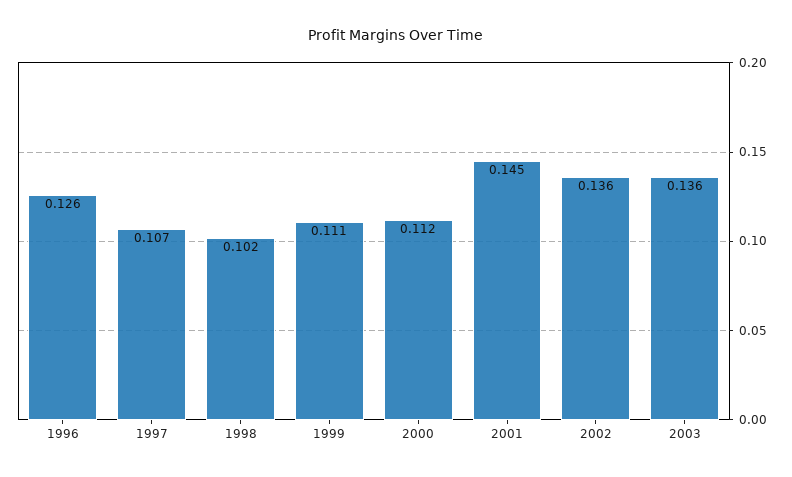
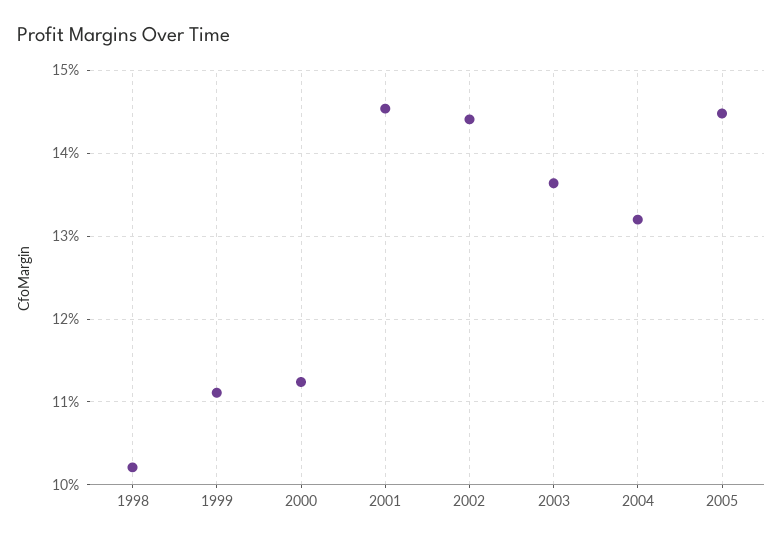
1996: 0.126 -> none
1997: 0.107 -> none
2002: 0.136 -> 0.144
2004: none -> 0.132
2005: none -> 0.145

